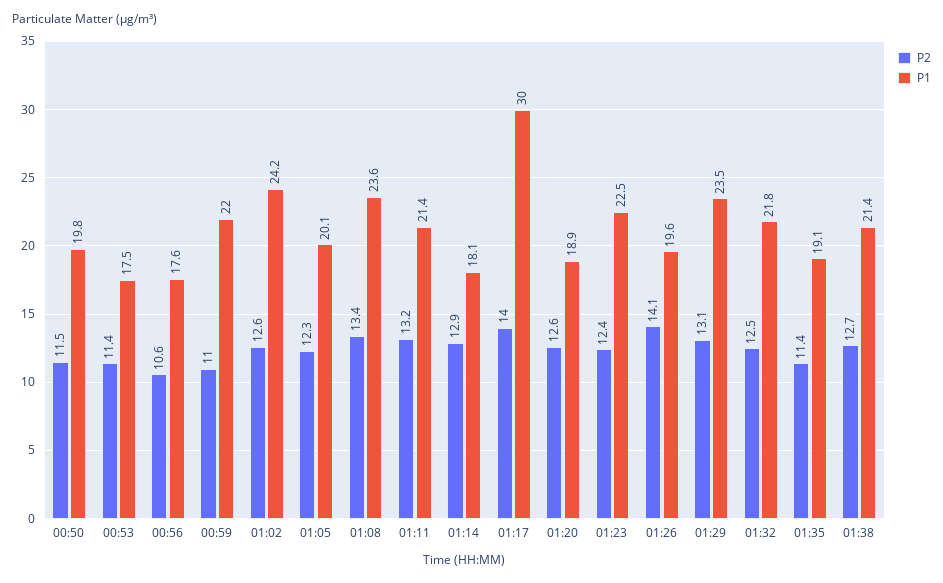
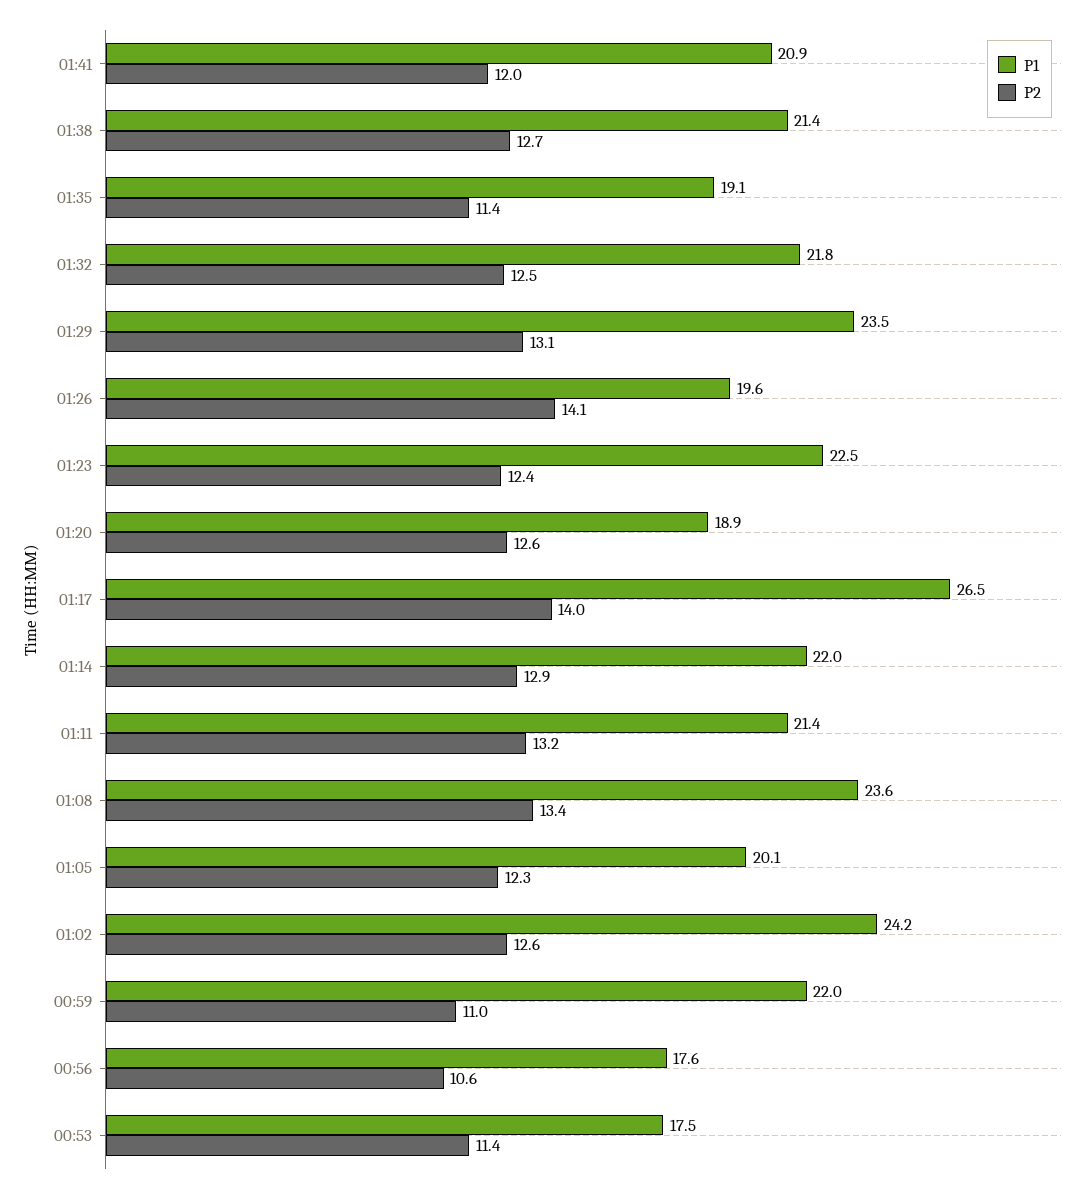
P2, 00:50: 11.5 -> none
P1, 00:50: 19.8 -> none
P1, 01:14: 18.1 -> 22
P1, 01:17: 30 -> 26.5
P1, 01:41: none -> 20.9
P2, 01:41: none -> 12

